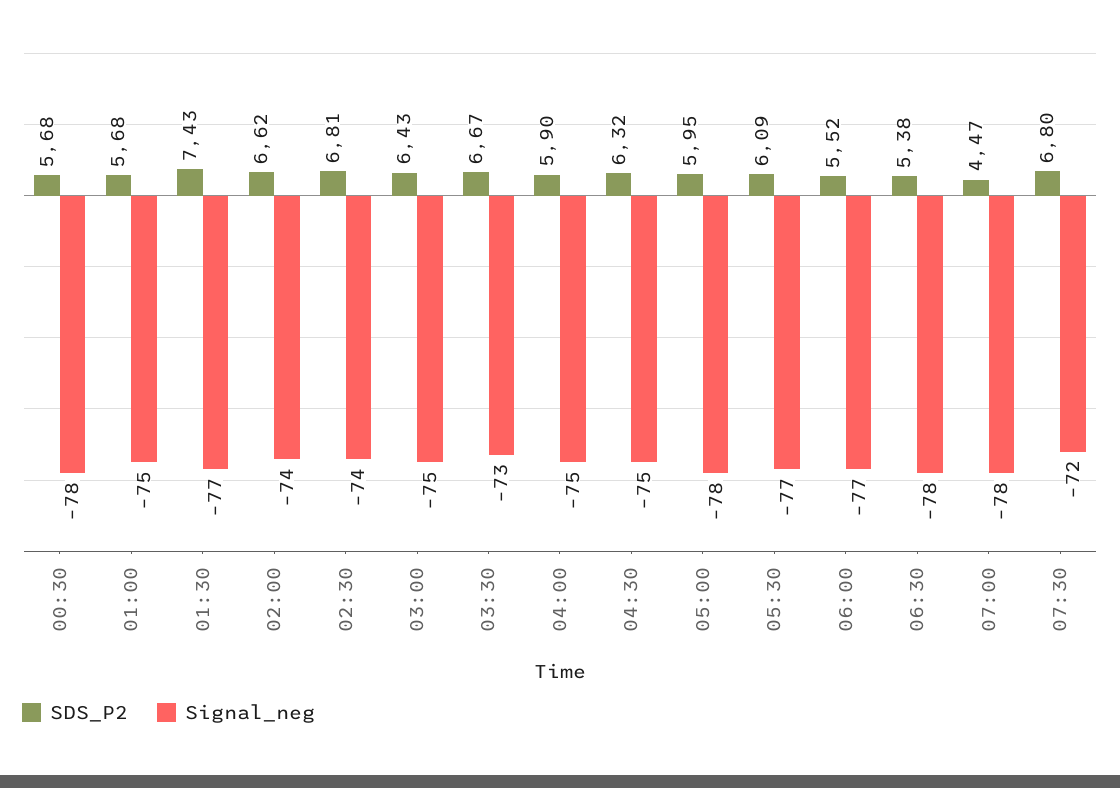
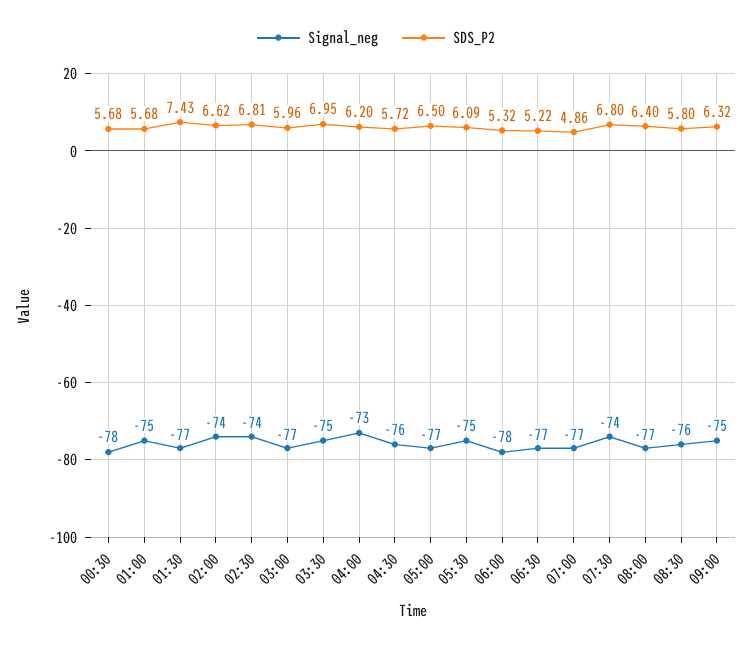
SDS_P2, 03:00: 6.43 -> 5.96
Signal_neg, 03:00: -75 -> -77
SDS_P2, 03:30: 6.67 -> 6.95
Signal_neg, 03:30: -73 -> -75
SDS_P2, 04:00: 5.9 -> 6.2
Signal_neg, 04:00: -75 -> -73
SDS_P2, 04:30: 6.32 -> 5.72
Signal_neg, 04:30: -75 -> -76
SDS_P2, 05:00: 5.95 -> 6.5
Signal_neg, 05:00: -78 -> -77
Signal_neg, 05:30: -77 -> -75
SDS_P2, 06:00: 5.52 -> 5.32
Signal_neg, 06:00: -77 -> -78
SDS_P2, 06:30: 5.38 -> 5.22
Signal_neg, 06:30: -78 -> -77
SDS_P2, 07:00: 4.47 -> 4.86
Signal_neg, 07:00: -78 -> -77
Signal_neg, 07:30: -72 -> -74
Signal_neg, 08:00: none -> -77
SDS_P2, 08:00: none -> 6.4
Signal_neg, 08:30: none -> -76
SDS_P2, 08:30: none -> 5.8
Signal_neg, 09:00: none -> -75
SDS_P2, 09:00: none -> 6.32

